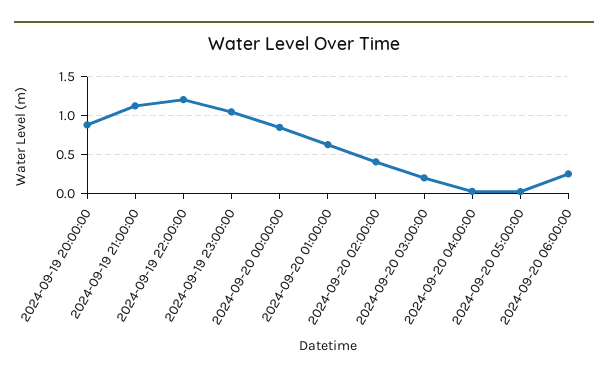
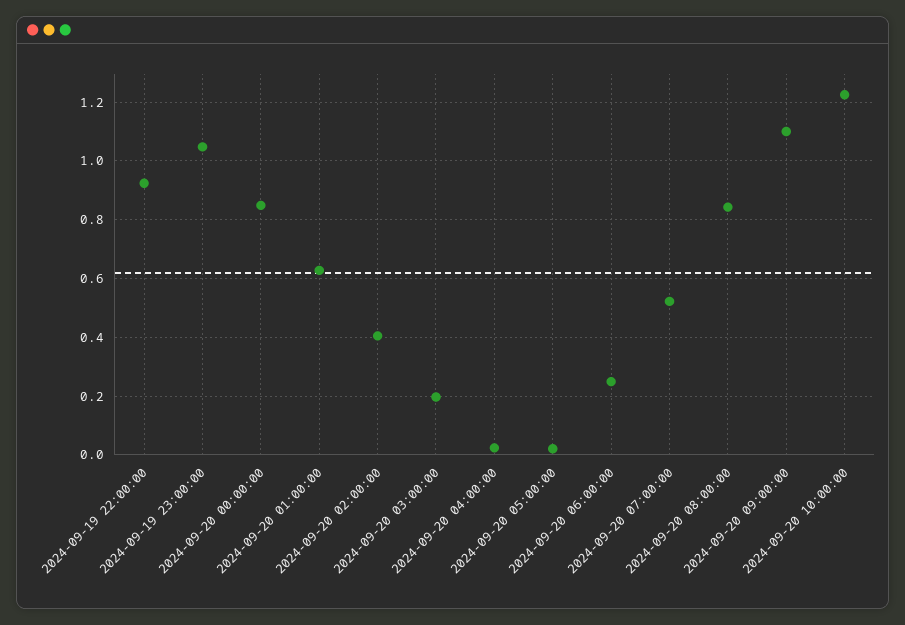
2024-09-19 20:00:00: 0.9 -> none
2024-09-19 21:00:00: 1.1 -> none
2024-09-19 22:00:00: 1.2 -> 0.925
2024-09-20 07:00:00: none -> 0.525
2024-09-20 08:00:00: none -> 0.85
2024-09-20 09:00:00: none -> 1.1
2024-09-20 10:00:00: none -> 1.225

